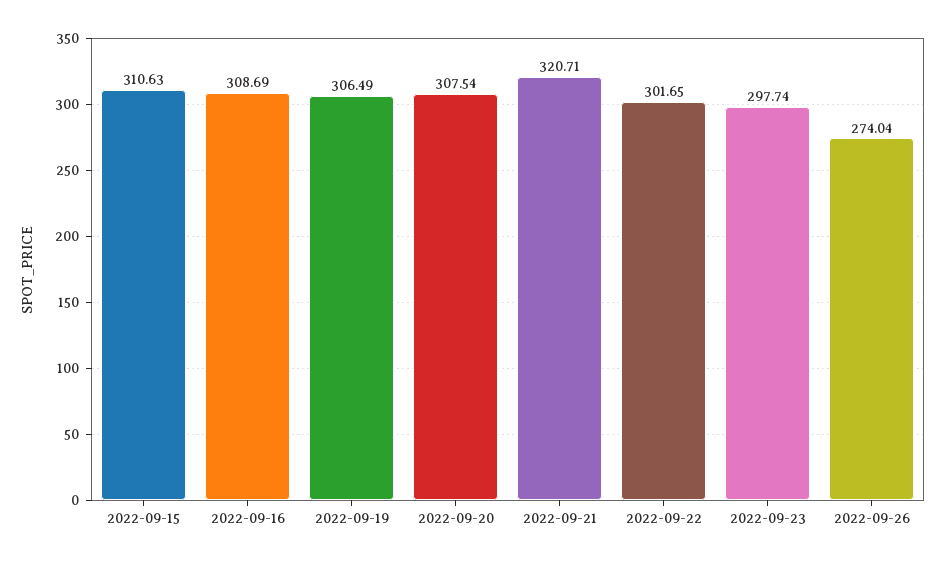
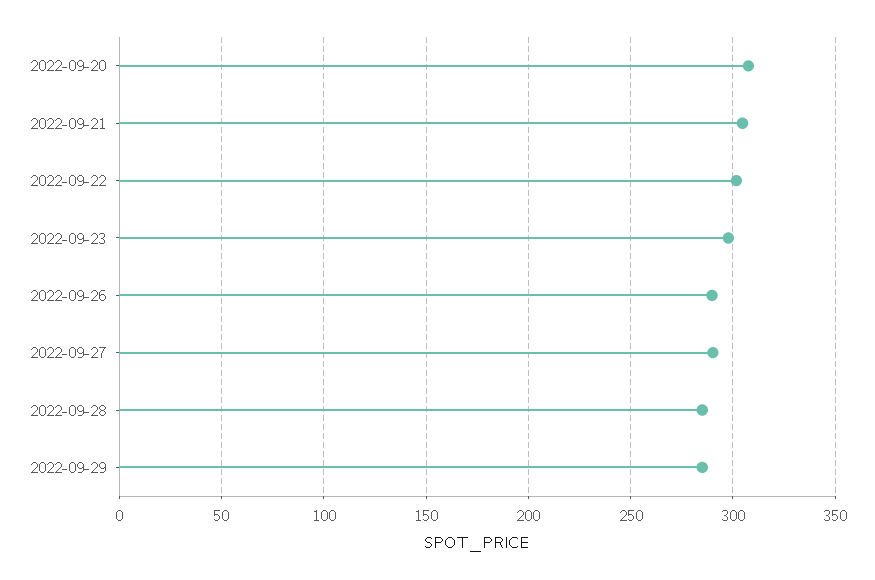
2022-09-15: 310.63 -> none
2022-09-16: 308.69 -> none
2022-09-19: 306.49 -> none
2022-09-21: 320.71 -> 305
2022-09-26: 274.04 -> 290
2022-09-27: none -> 290
2022-09-28: none -> 285
2022-09-29: none -> 285

